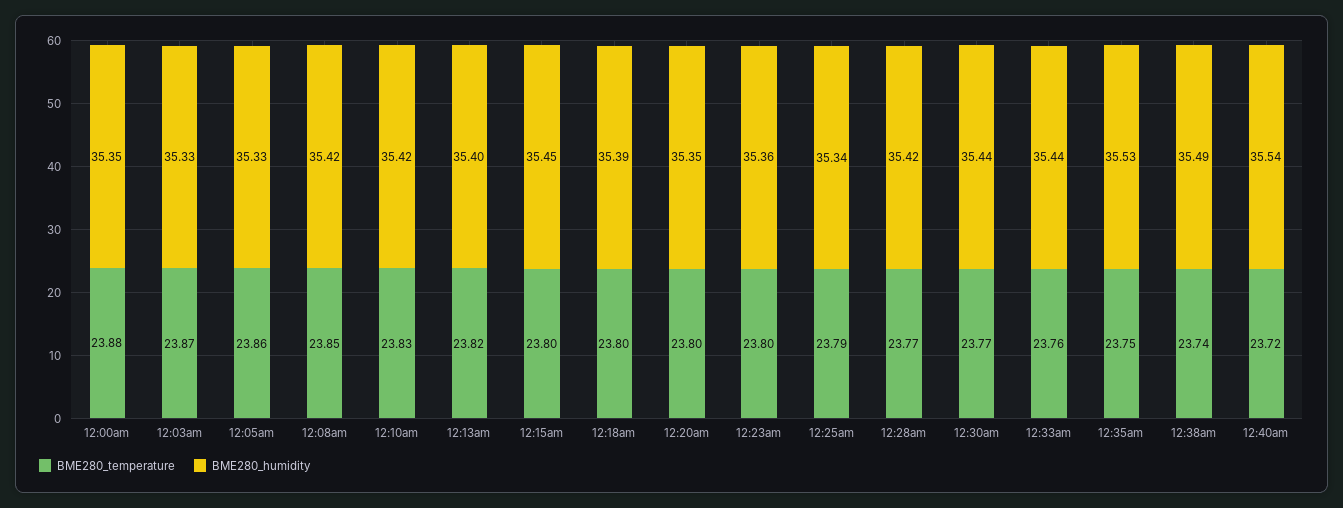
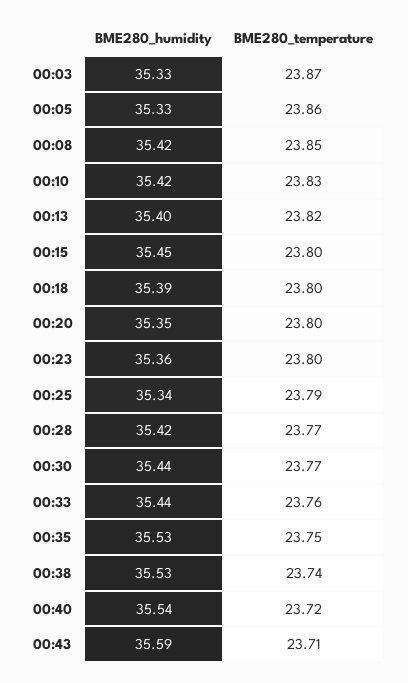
BME280_temperature, 12:00am: 23.88 -> none
BME280_humidity, 12:00am: 35.35 -> none
BME280_humidity, 12:38am: 35.49 -> 35.53
BME280_humidity, 00:43: none -> 35.59
BME280_temperature, 00:43: none -> 23.71

